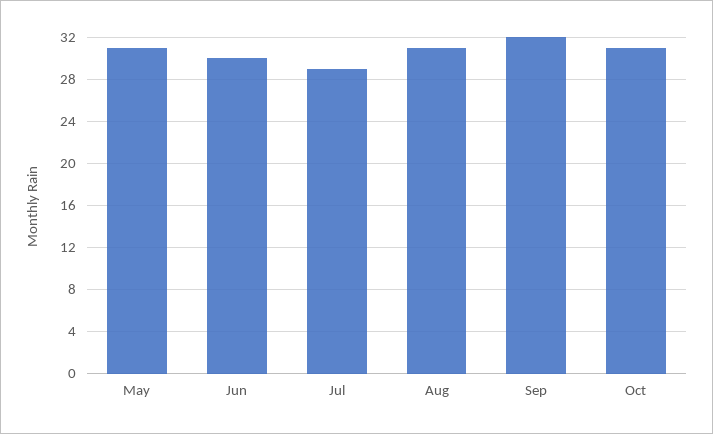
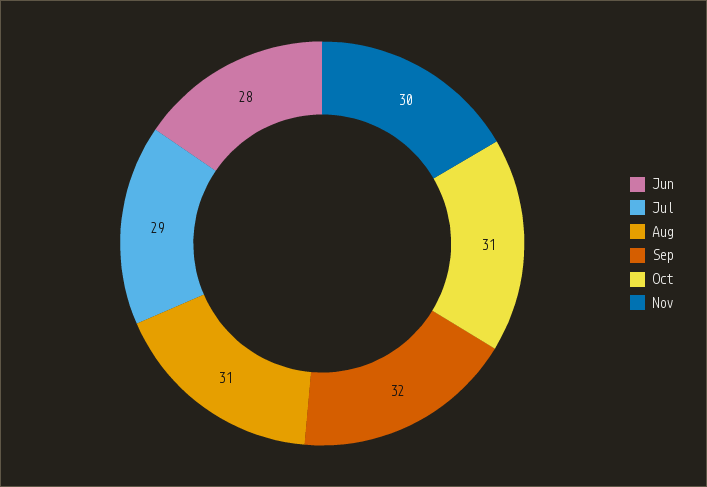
May: 31 -> none
Jun: 30 -> 28
Nov: none -> 30

